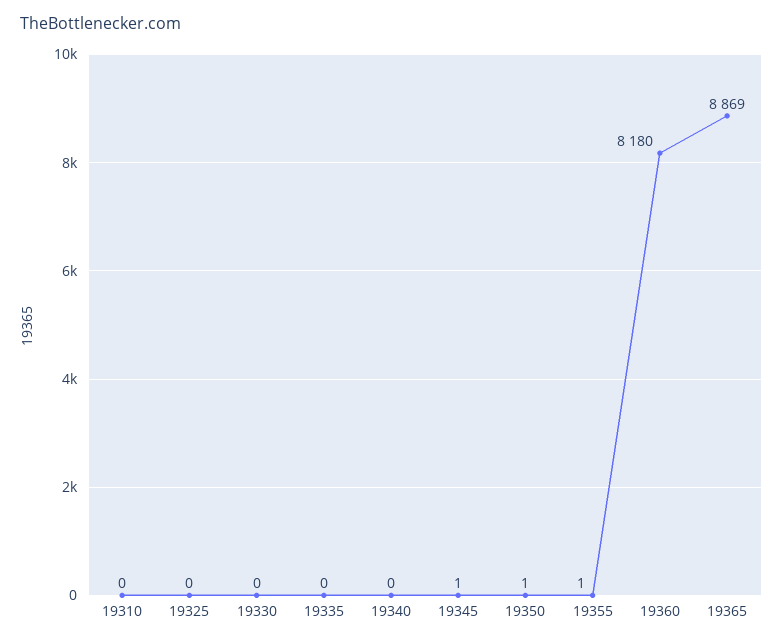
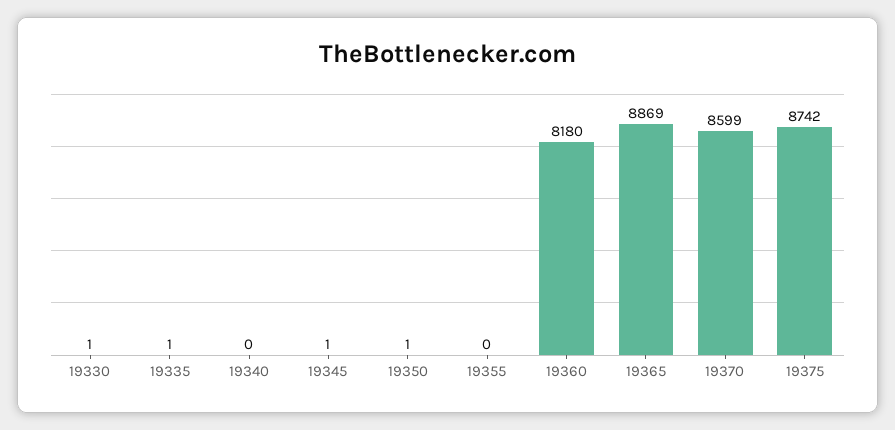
19310: 0 -> none
19325: 0 -> none
19330: 0 -> 1
19335: 0 -> 1
19355: 1 -> 0
19370: none -> 8599
19375: none -> 8742

